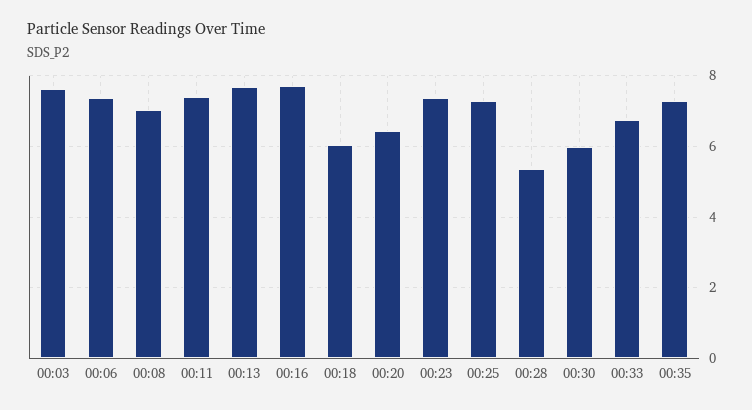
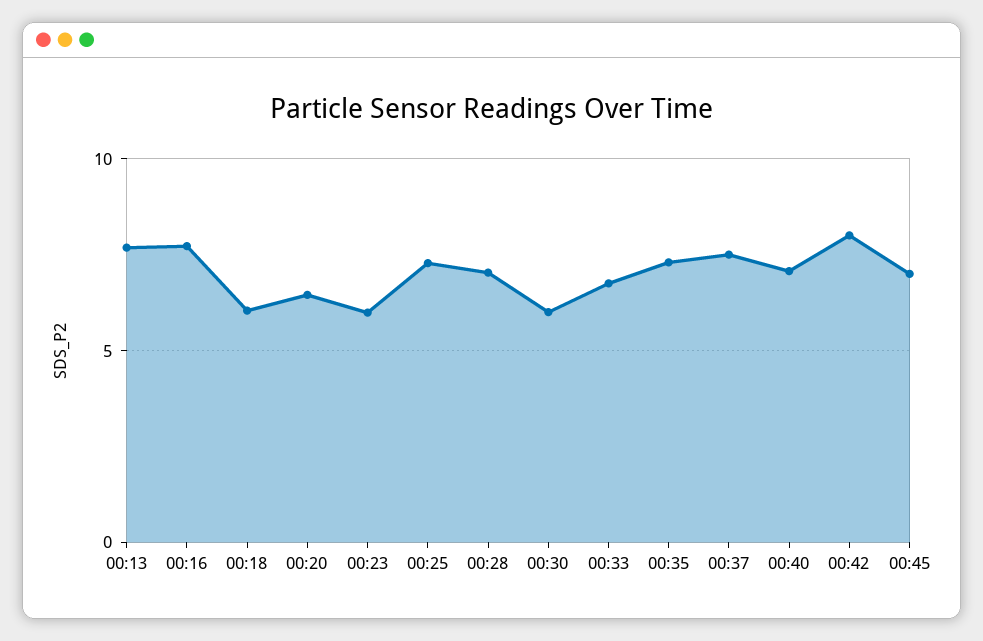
00:03: 7.6 -> none
00:06: 7.4 -> none
00:08: 7 -> none
00:11: 7.4 -> none
00:23: 7.4 -> 6
00:28: 5.4 -> 7
00:37: none -> 7.5
00:40: none -> 7
00:42: none -> 8
00:45: none -> 7

